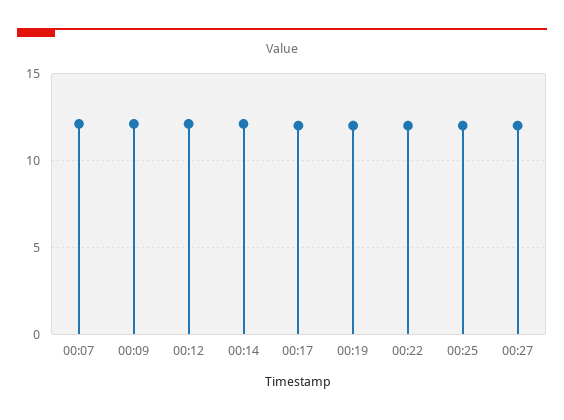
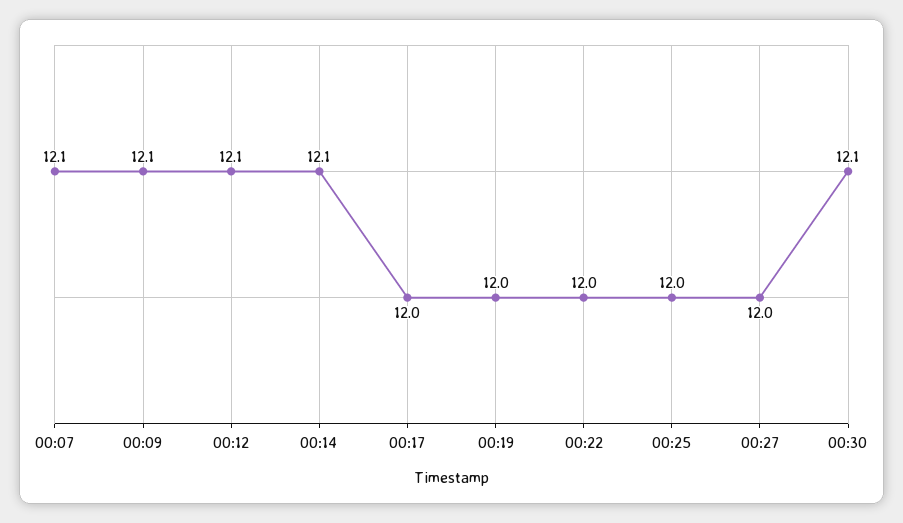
00:30: none -> 12.1

